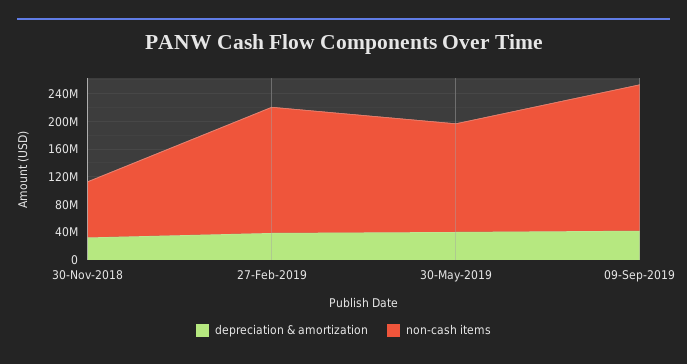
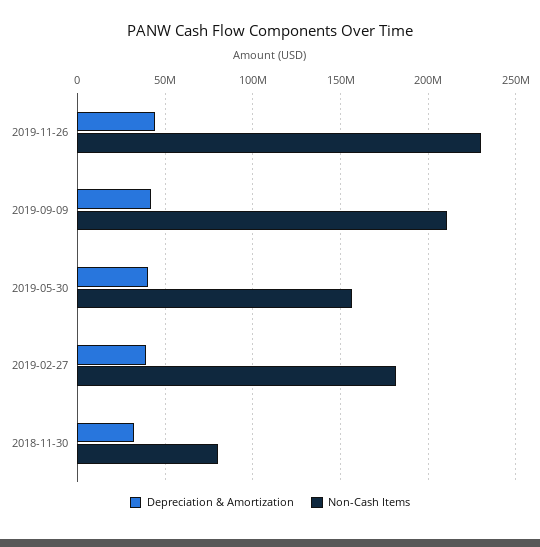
depreciation & amortization, 2019-11-26: none -> 45000000
non-cash items, 2019-11-26: none -> 230000000

